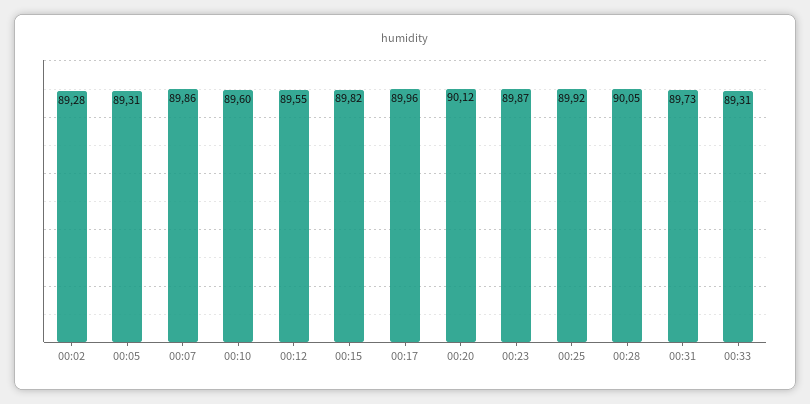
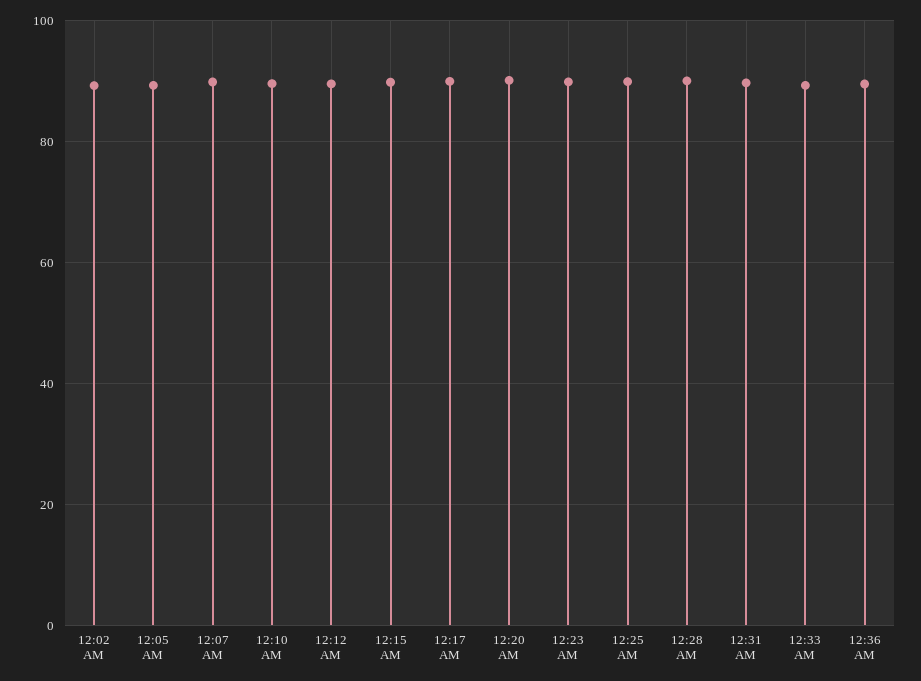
12:36 AM: none -> 90

